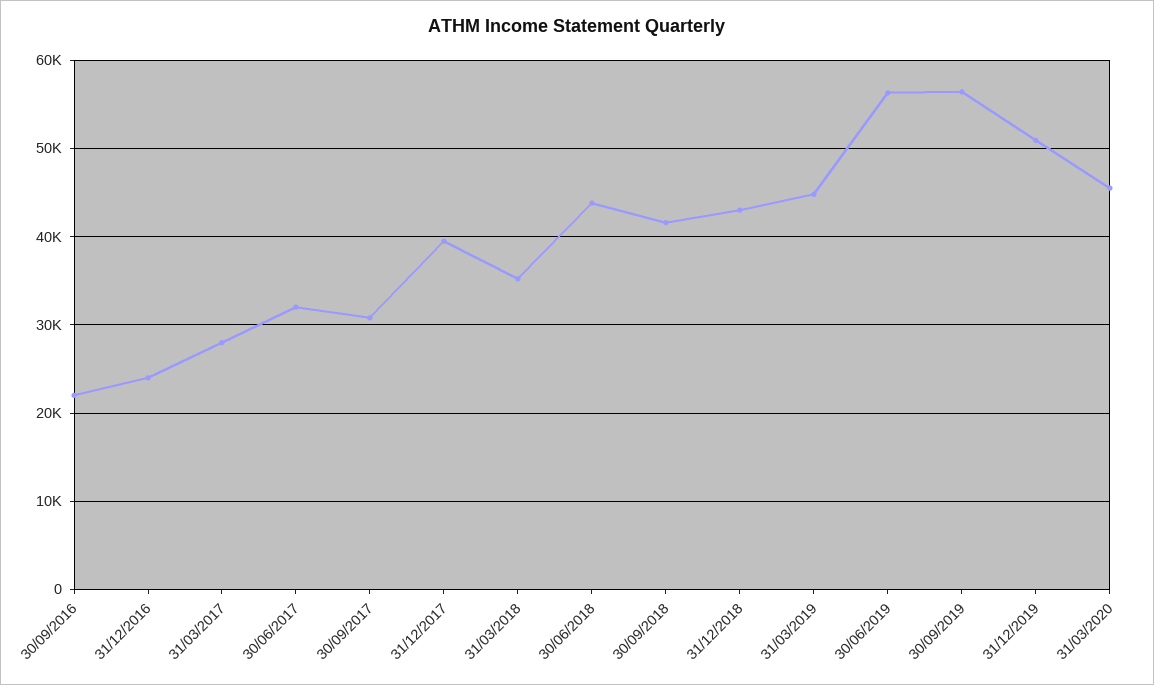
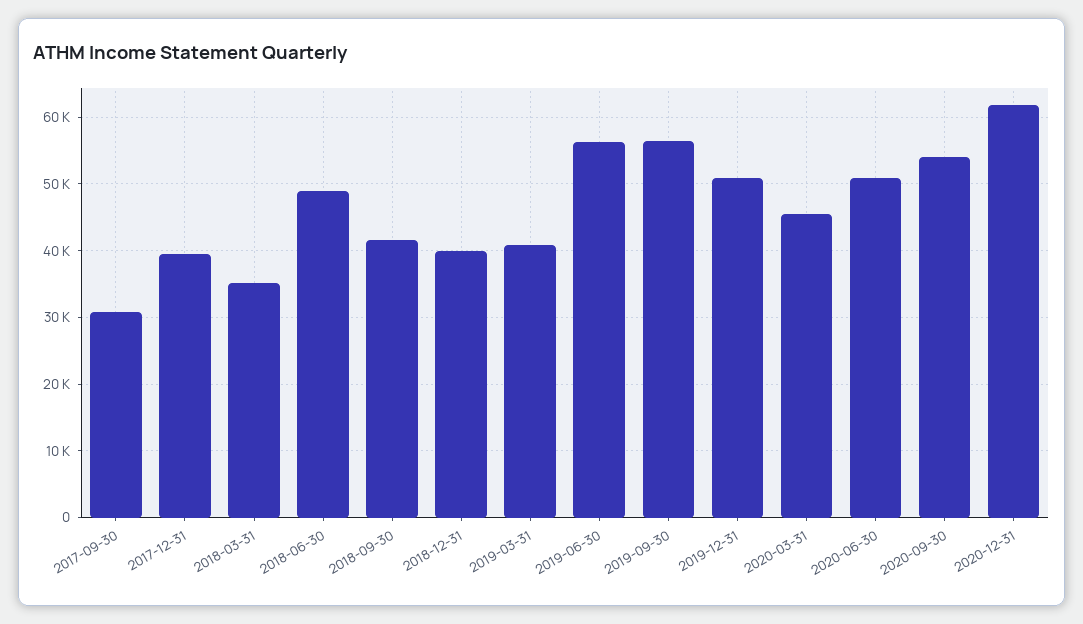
30/09/2016: 22000 -> none
31/12/2016: 24000 -> none
31/03/2017: 28000 -> none
30/06/2017: 32000 -> none
30/06/2018: 44000 -> 49000
31/12/2018: 43000 -> 40000
31/03/2019: 45000 -> 41000
2020-06-30: none -> 51000
2020-09-30: none -> 54000
2020-12-31: none -> 62000

